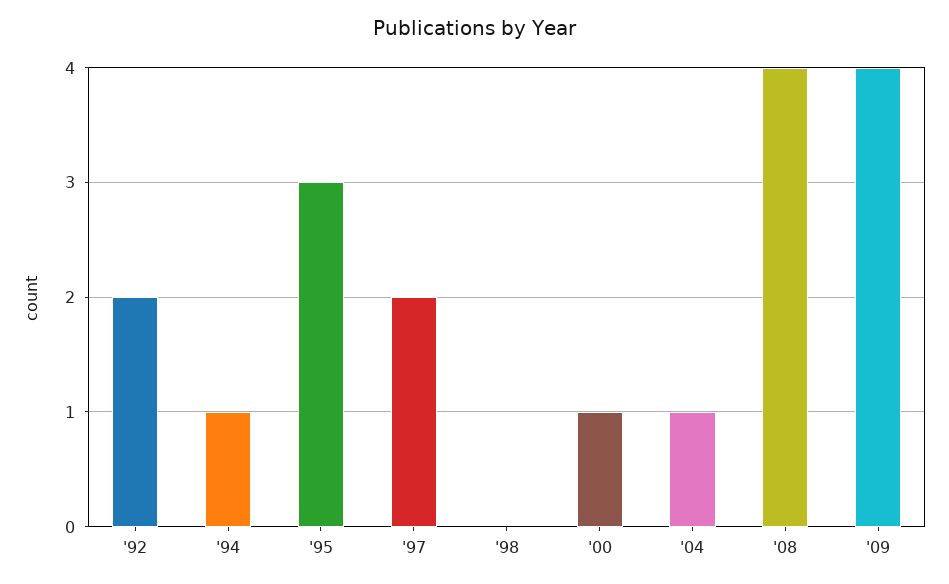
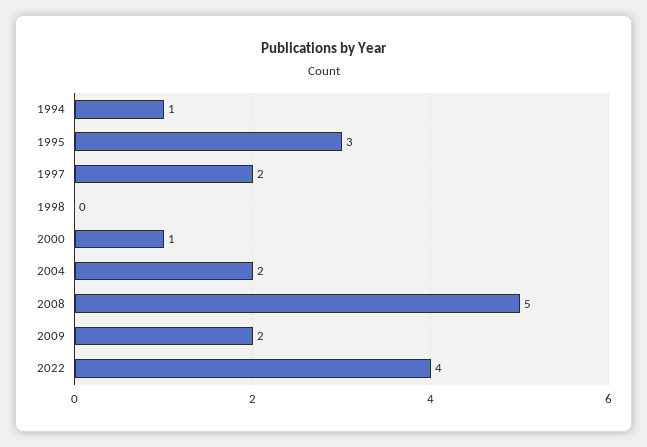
'92: 2 -> none
'04: 1 -> 2
'08: 4 -> 5
'09: 4 -> 2
2022: none -> 4

